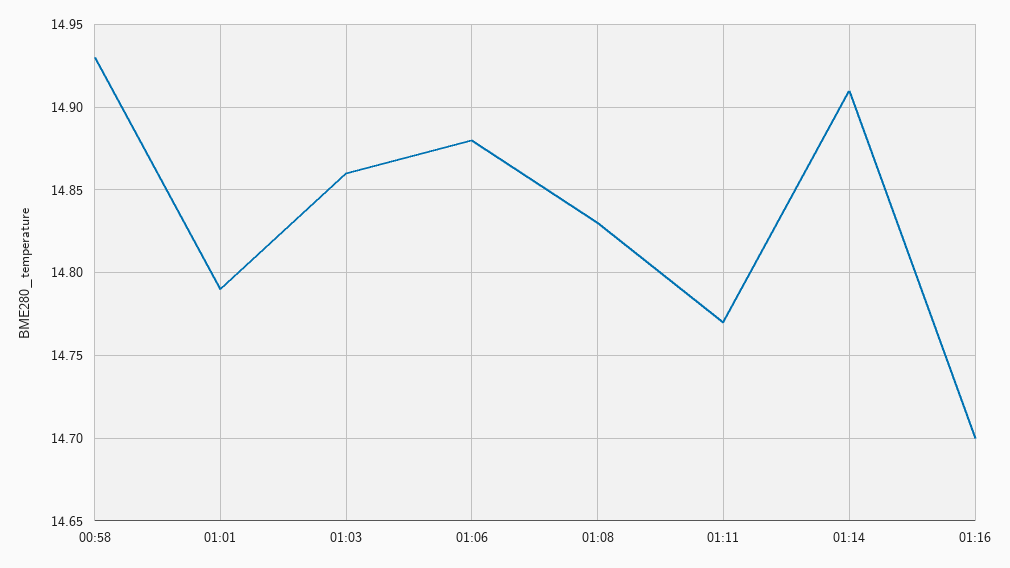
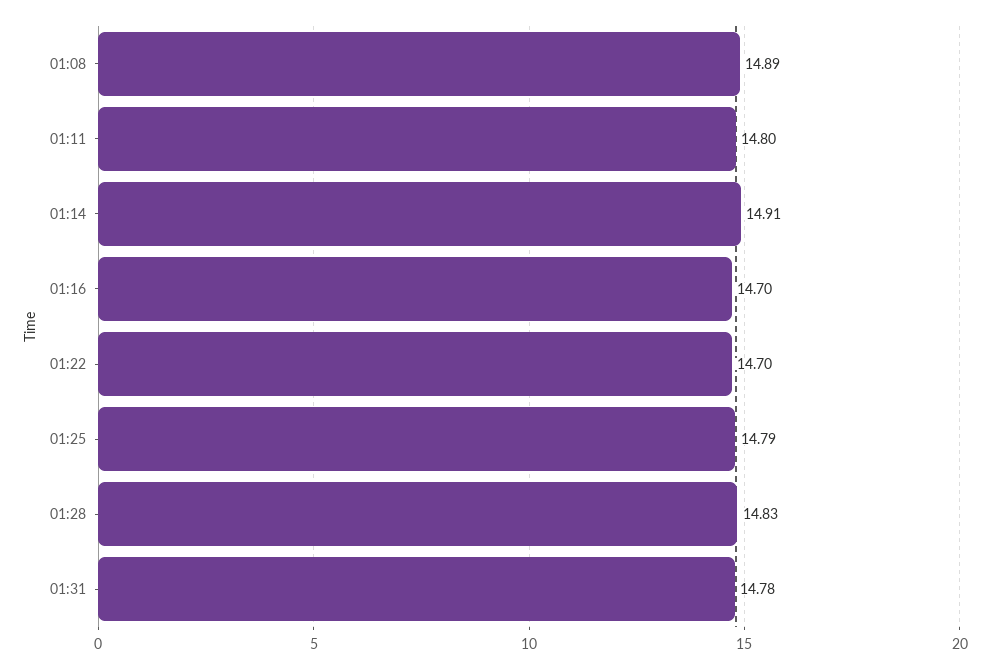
00:58: 14.93 -> none
01:01: 14.79 -> none
01:03: 14.86 -> none
01:06: 14.88 -> none
01:08: 14.83 -> 14.89
01:11: 14.77 -> 14.8
01:22: none -> 14.7
01:25: none -> 14.79
01:28: none -> 14.83
01:31: none -> 14.78

